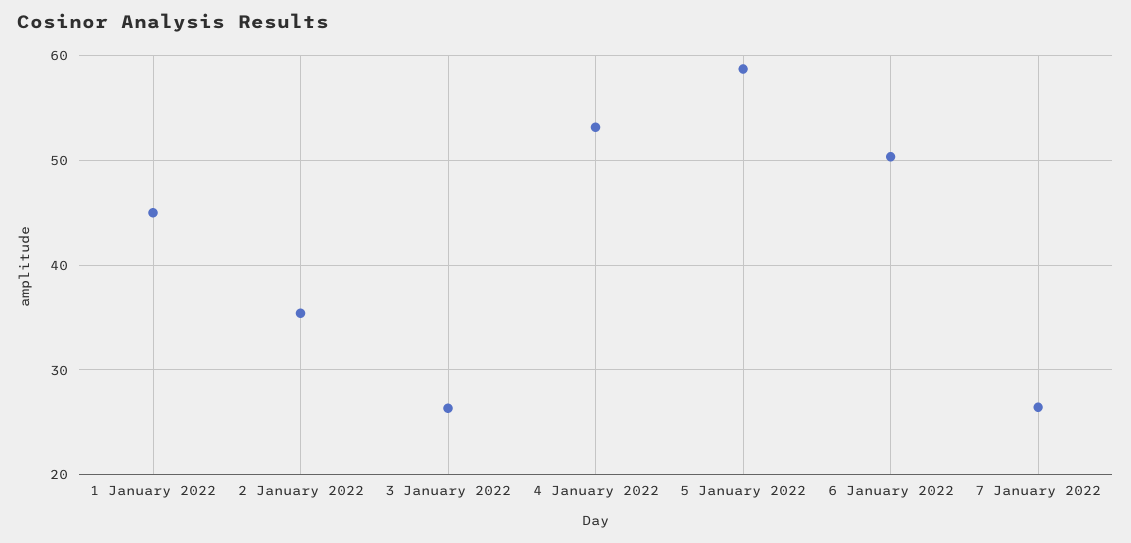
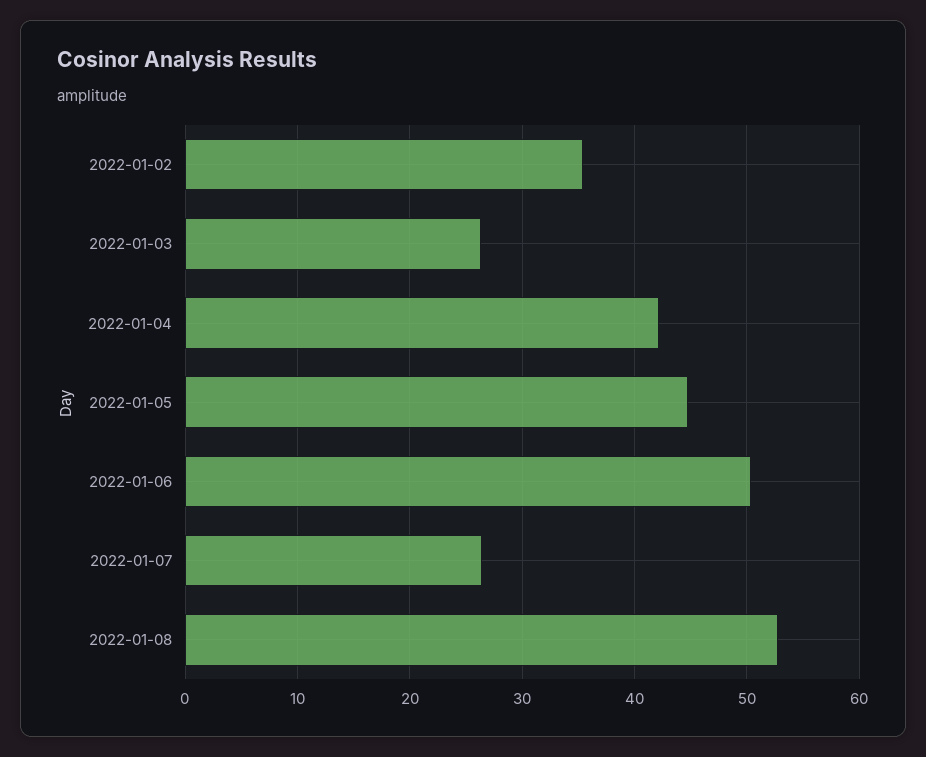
1 January 2022: 45 -> none
4 January 2022: 53 -> 42
5 January 2022: 59 -> 45
2022-01-08: none -> 53

